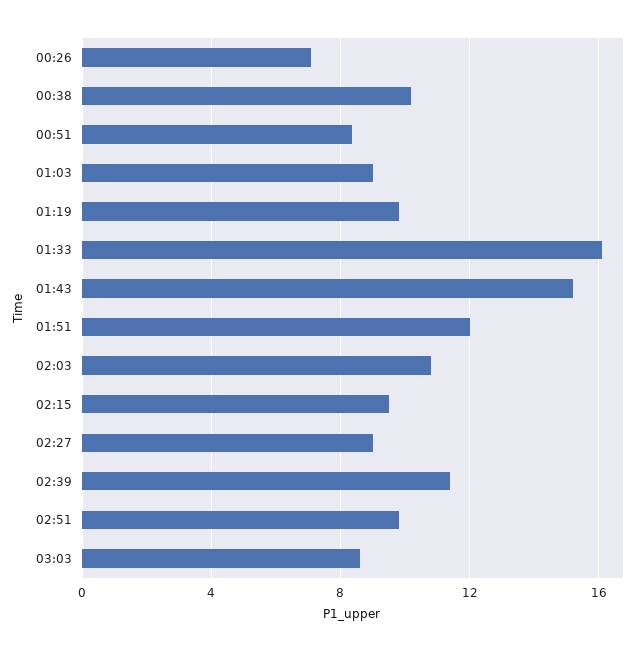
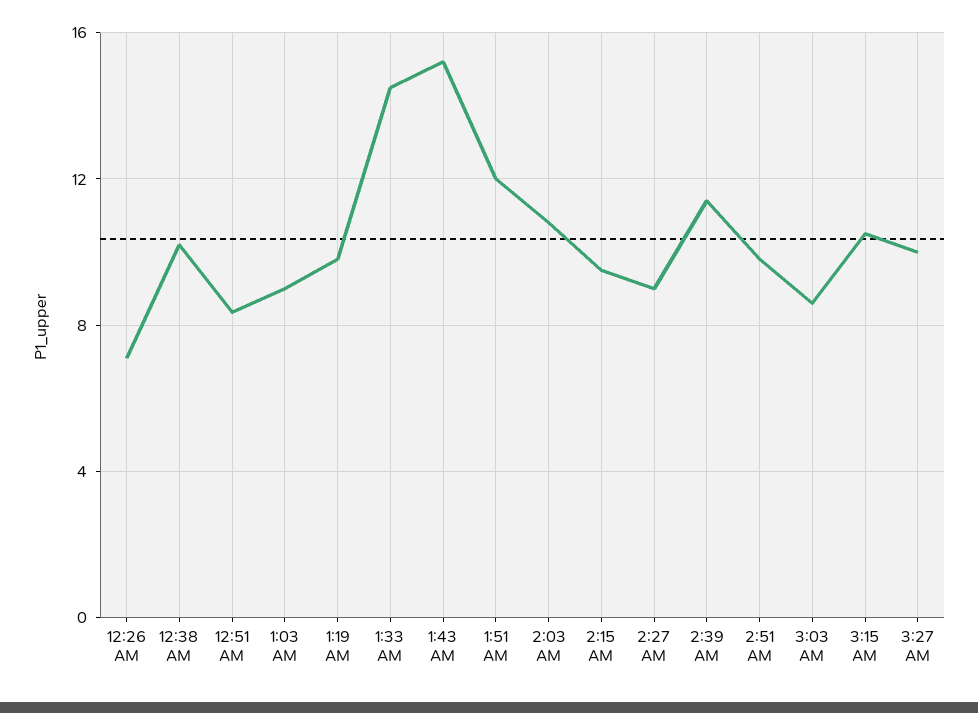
01:33: 16 -> 14.5
3:15 AM: none -> 10.5
3:27 AM: none -> 10

